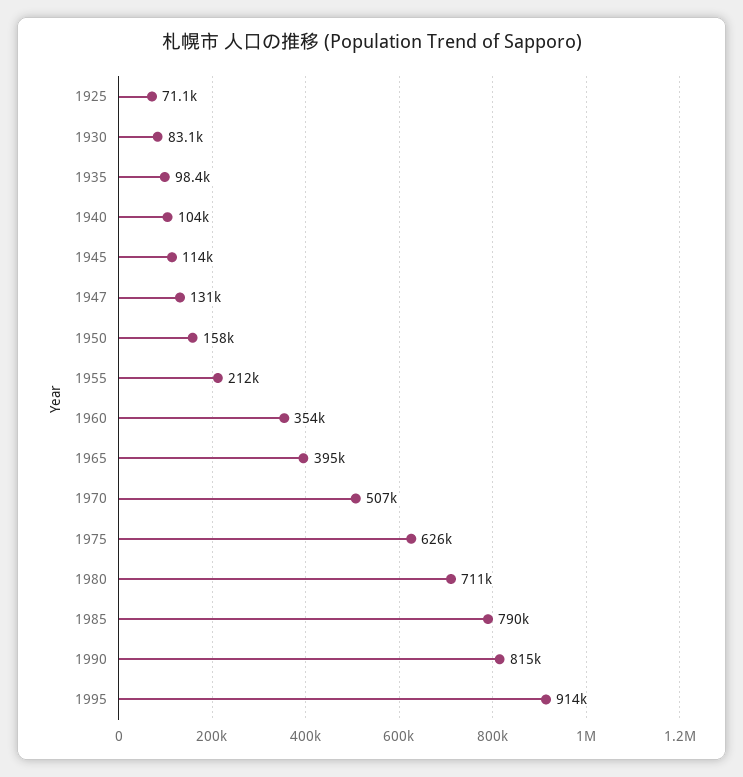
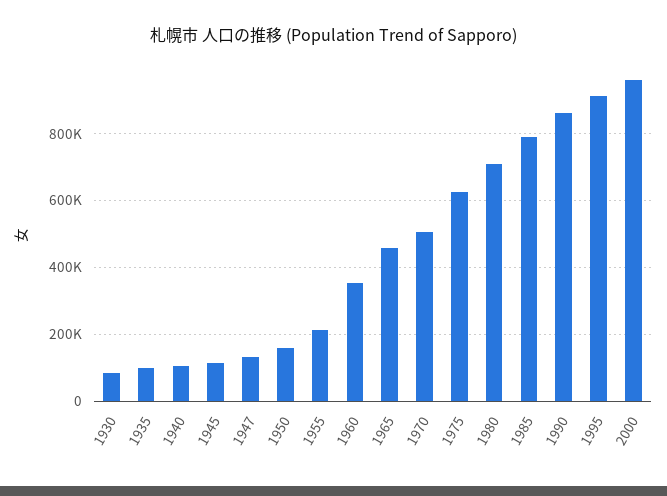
1925: 71100 -> none
1965: 395000 -> 460000
1990: 815000 -> 860000
2000: none -> 960000

